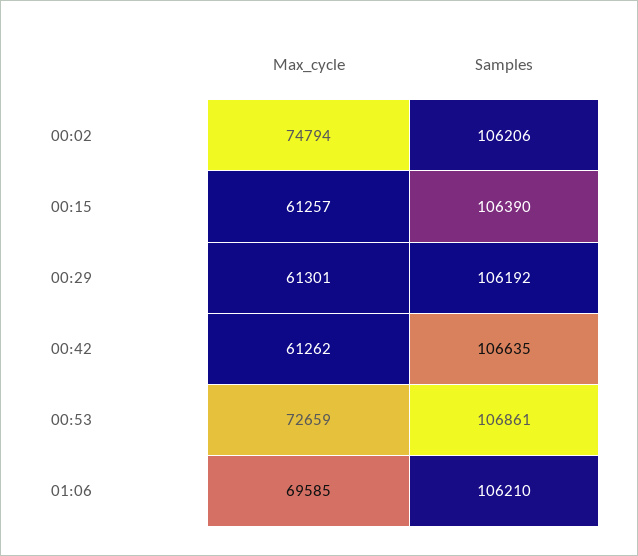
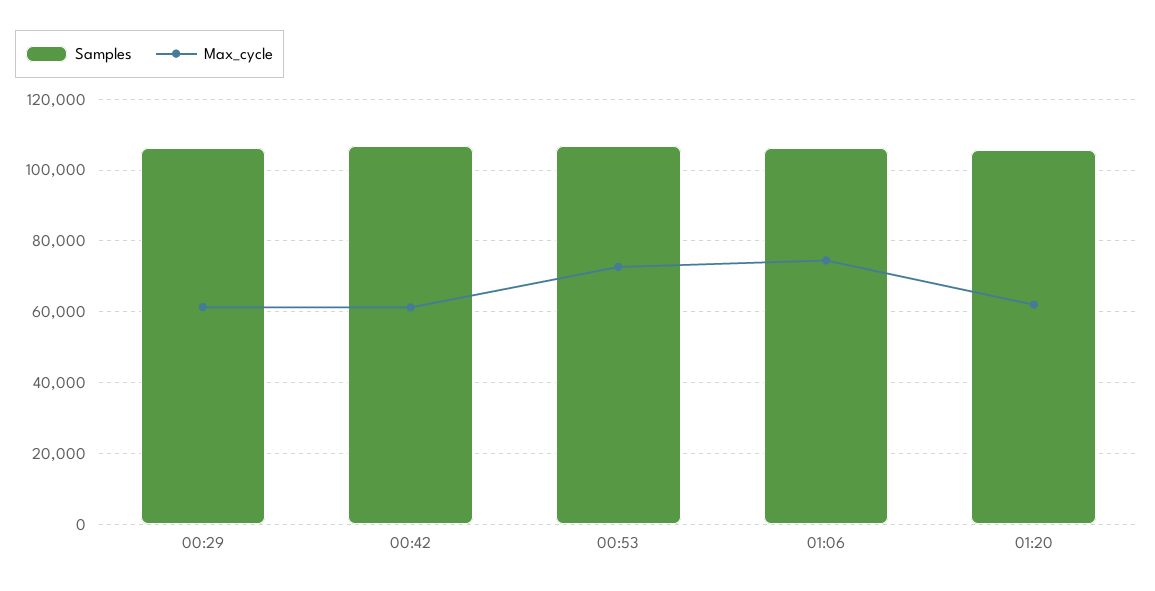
Max_cycle, 00:02: 74794 -> none
Samples, 00:02: 106206 -> none
Max_cycle, 00:15: 61257 -> none
Samples, 00:15: 106390 -> none
Max_cycle, 01:06: 69585 -> 74000
Samples, 01:20: none -> 106000
Max_cycle, 01:20: none -> 62000

